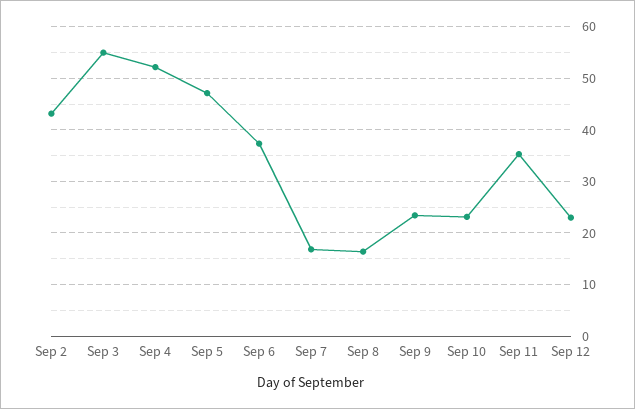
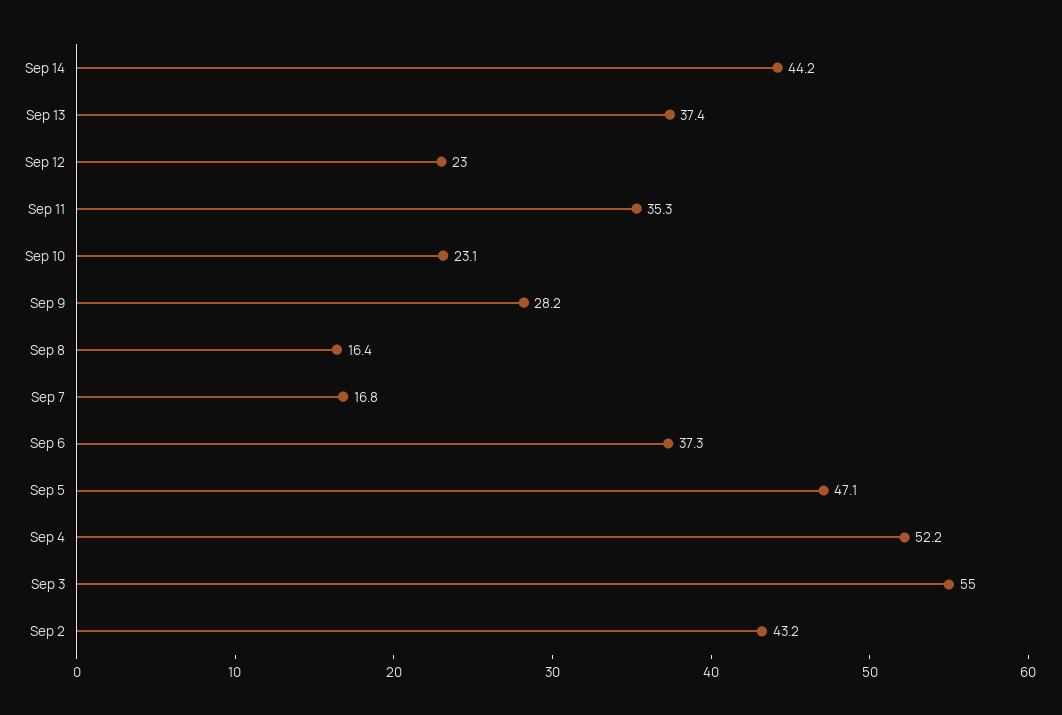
Sep 9: 24 -> 28.2
Sep 14: none -> 44.2
Sep 13: none -> 37.4

